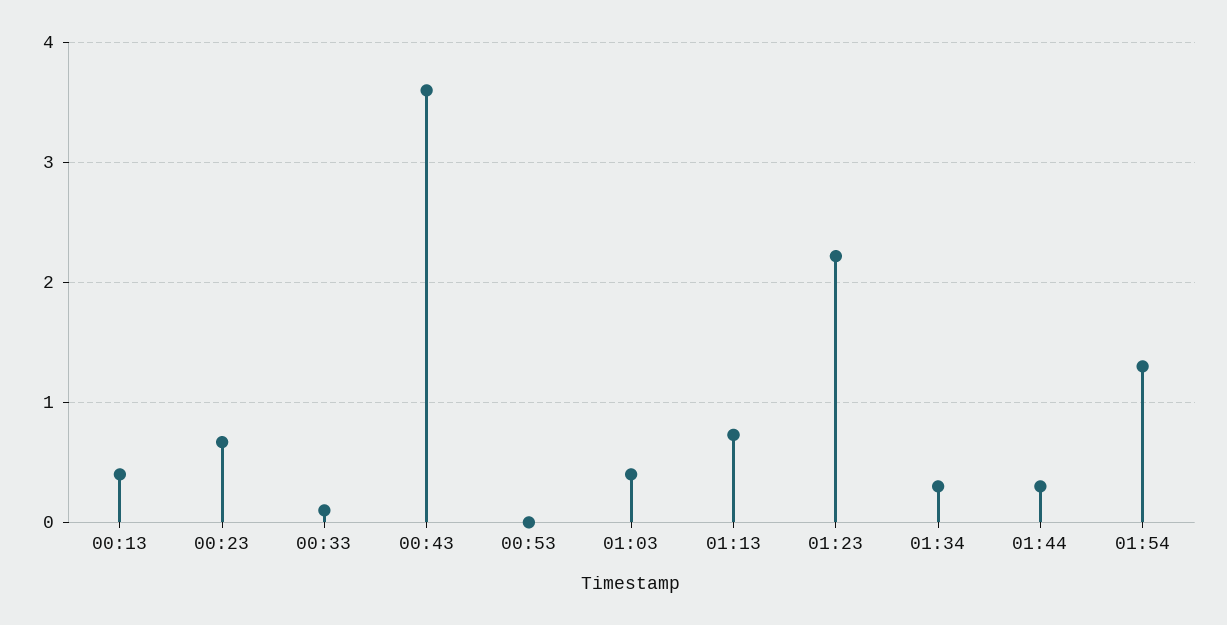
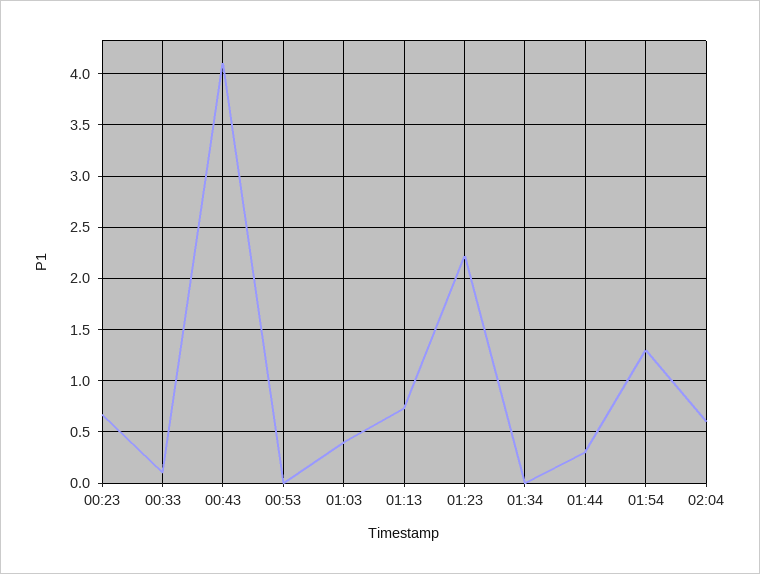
00:13: 0.4 -> none
00:43: 3.6 -> 4.1
01:34: 0.3 -> 0
02:04: none -> 0.6

